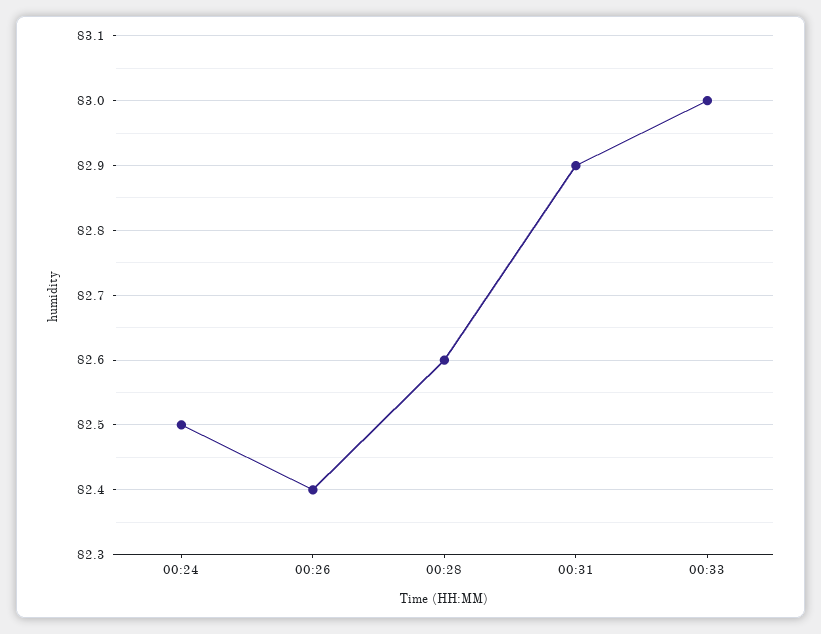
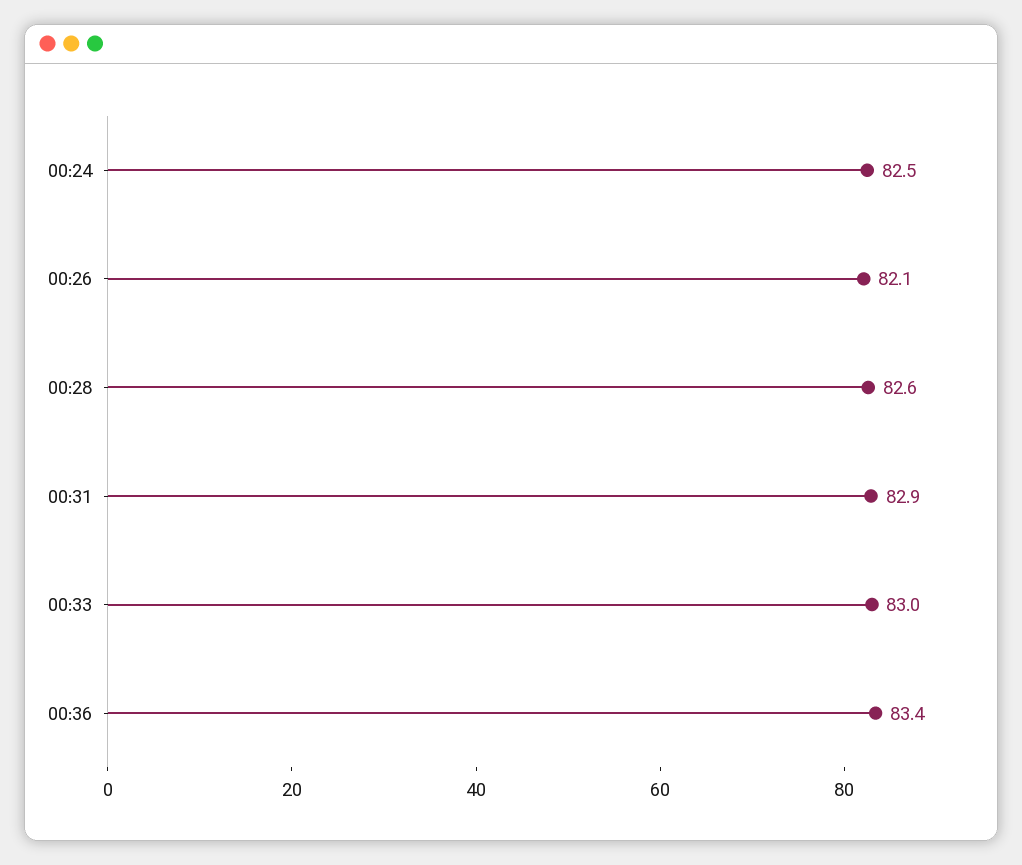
00:26: 82.4 -> 82.1
00:36: none -> 83.4

